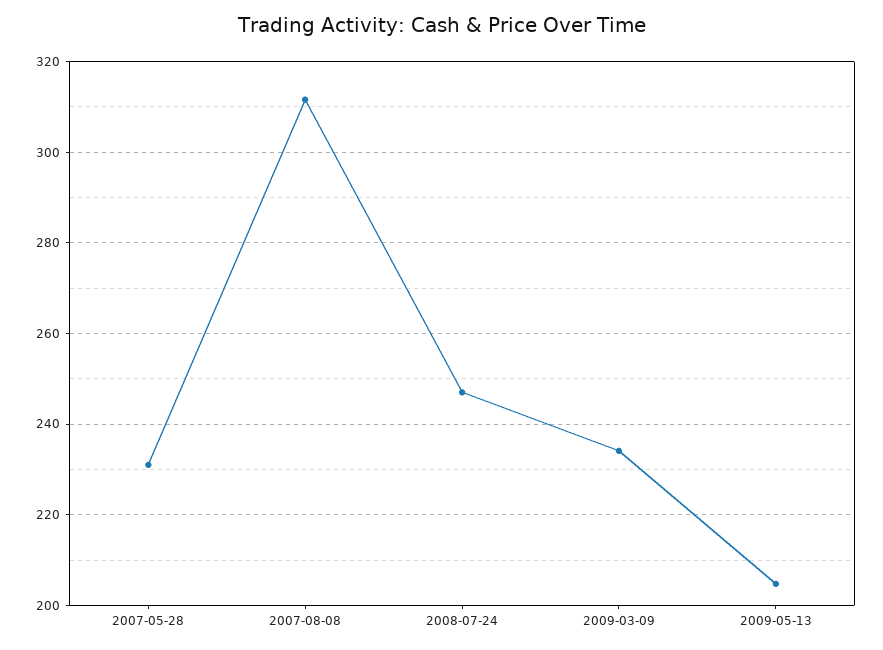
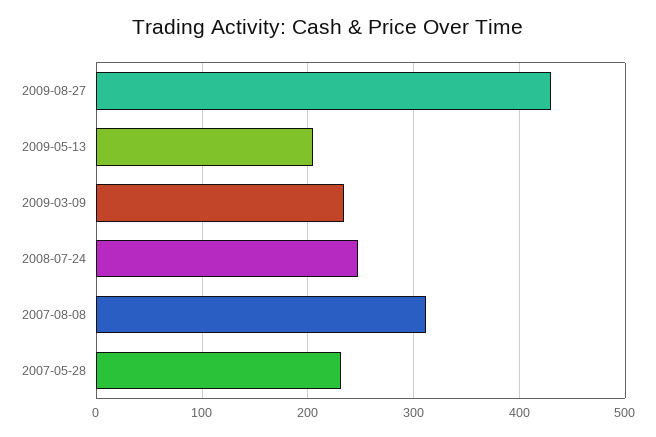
2009-08-27: none -> 430

